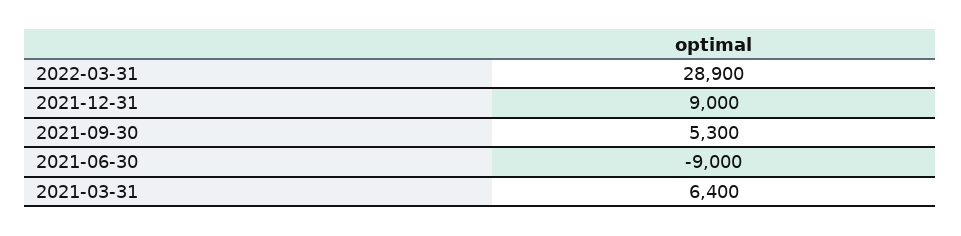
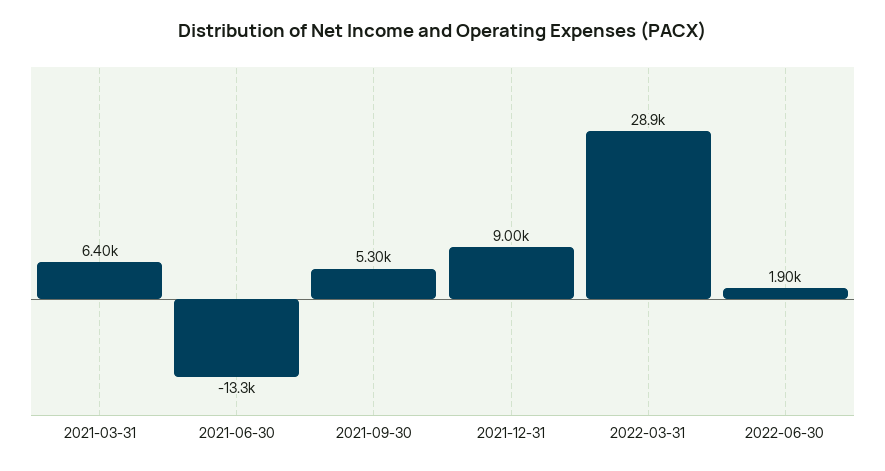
2021-06-30: -9000 -> -13300
2022-06-30: none -> 1900

